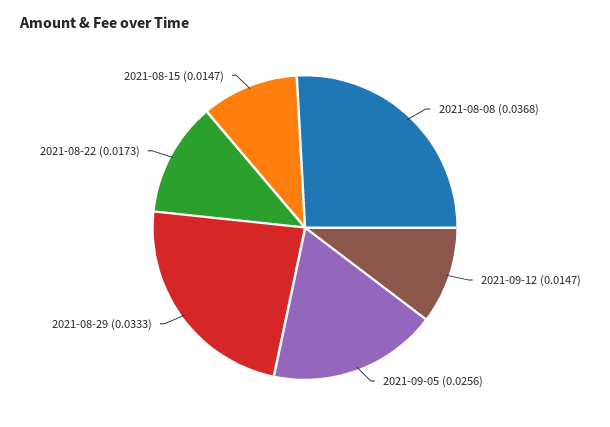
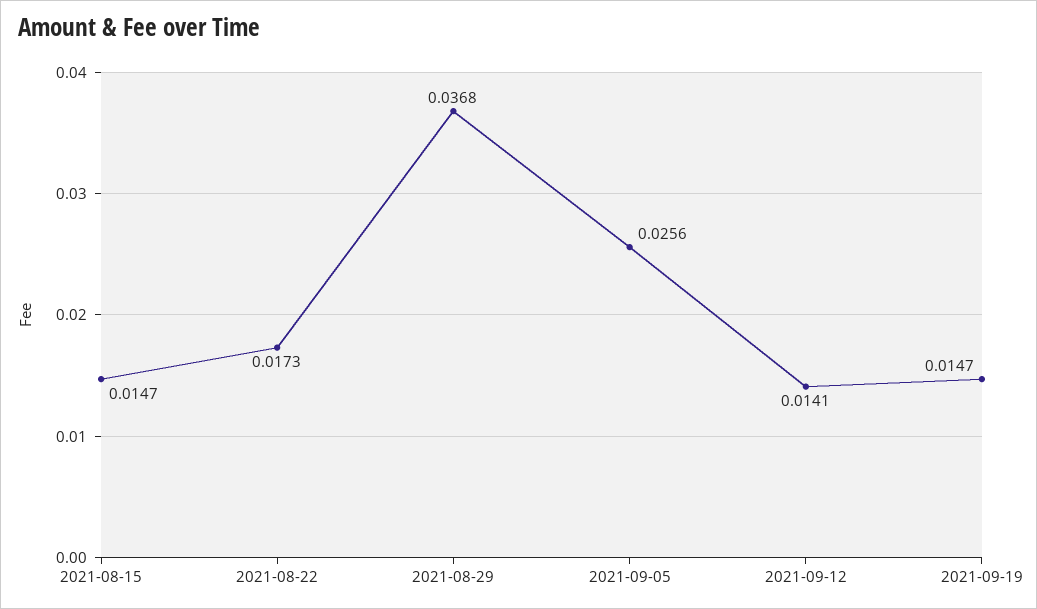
2021-08-08: 0.0368 -> none
2021-09-12: 0.0147 -> 0.0141
2021-08-29: 0.0333 -> 0.0368
2021-09-19: none -> 0.0147

